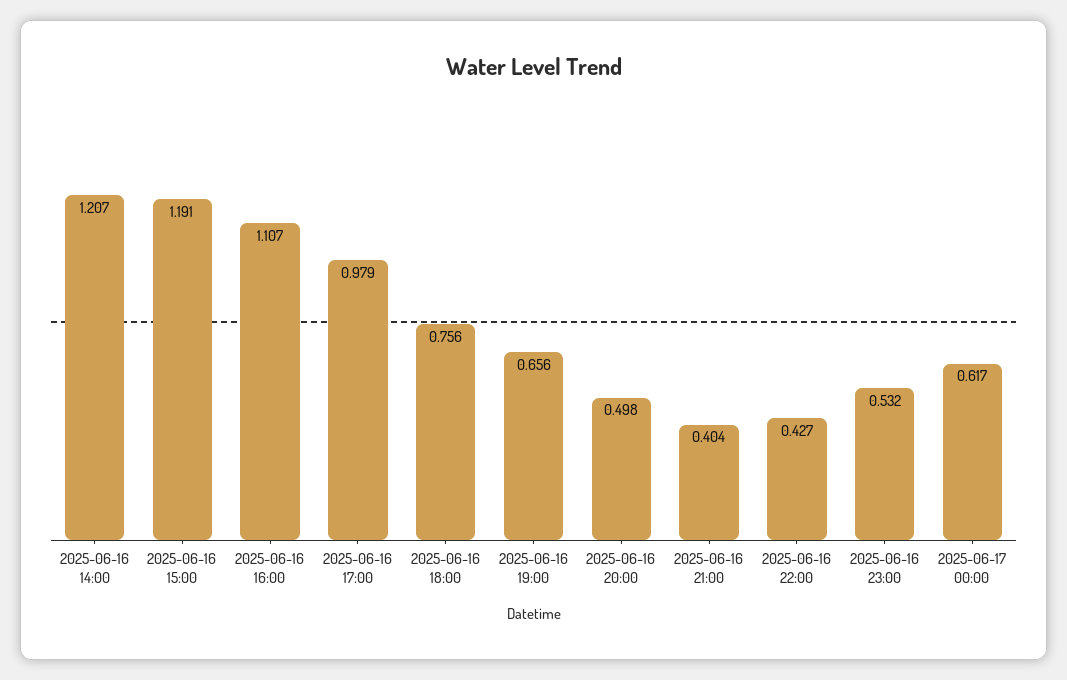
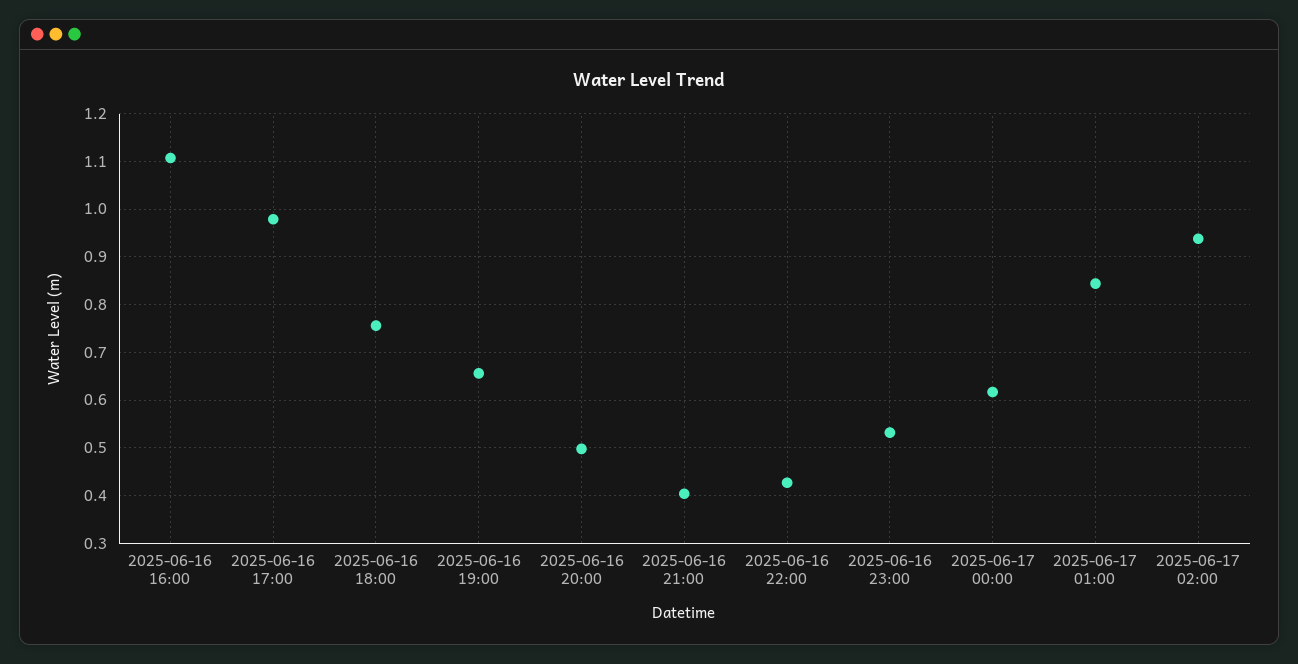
2025-06-16 14:00: 1.207 -> none
2025-06-16 15:00: 1.191 -> none
2025-06-17 01:00: none -> 0.84
2025-06-17 02:00: none -> 0.94

